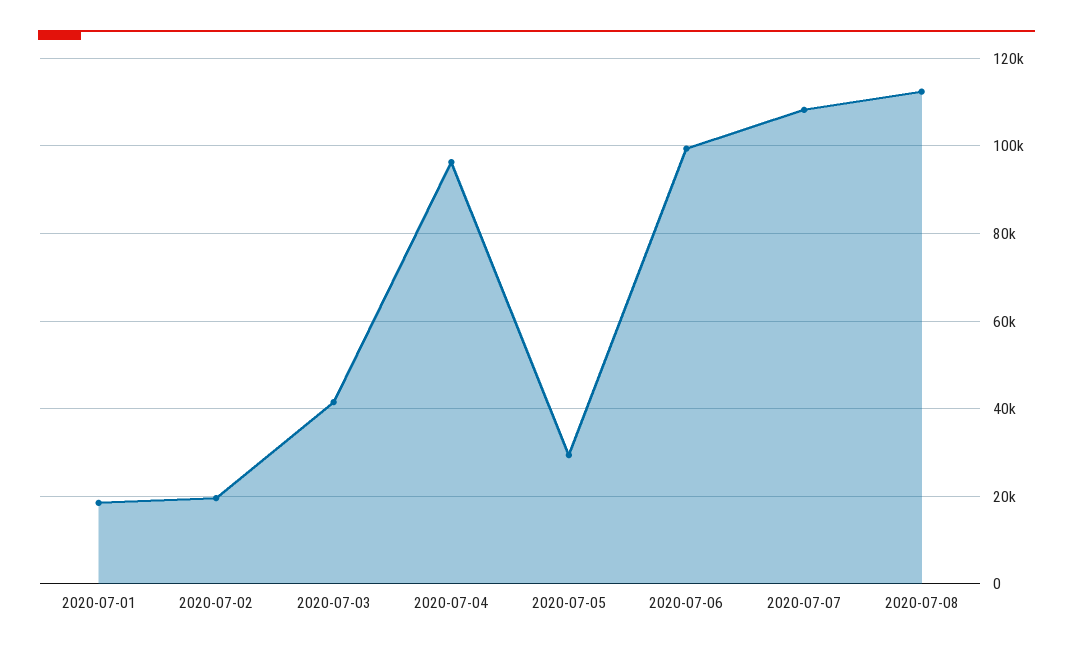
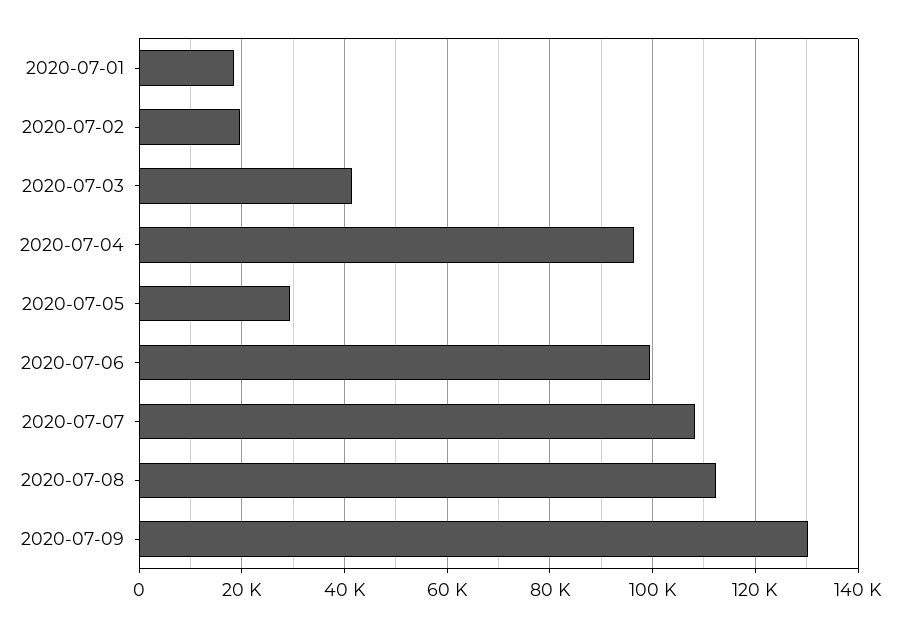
2020-07-09: none -> 130000

